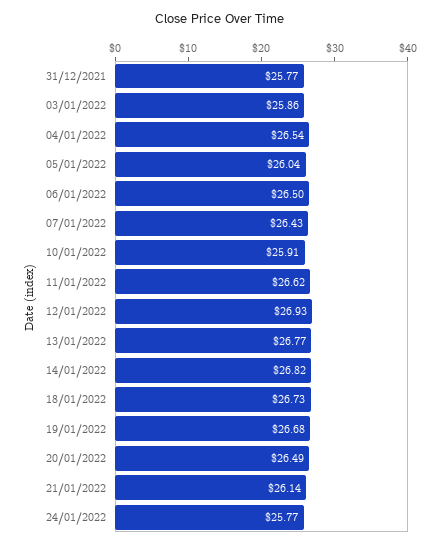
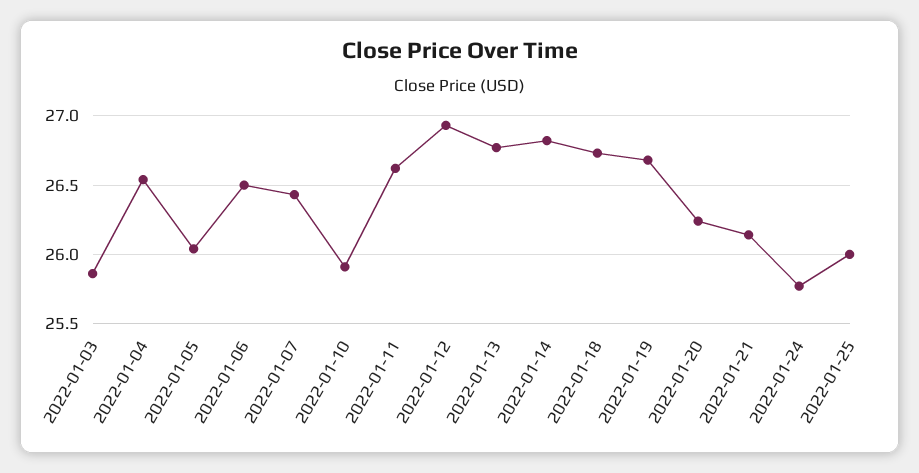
31/12/2021: 25.77 -> none
20/01/2022: 26.49 -> 26.25
2022-01-25: none -> 26

